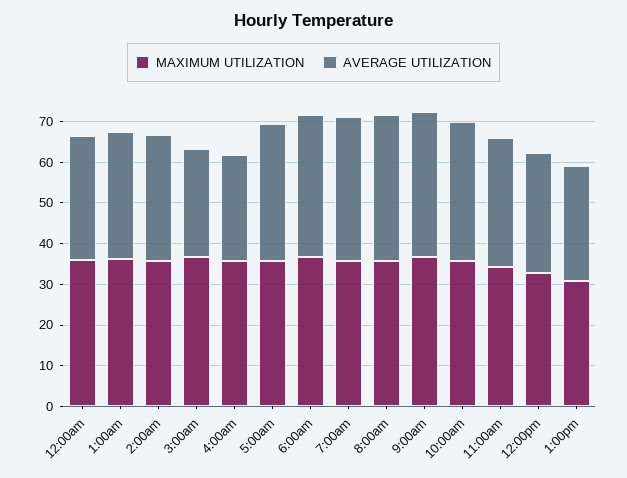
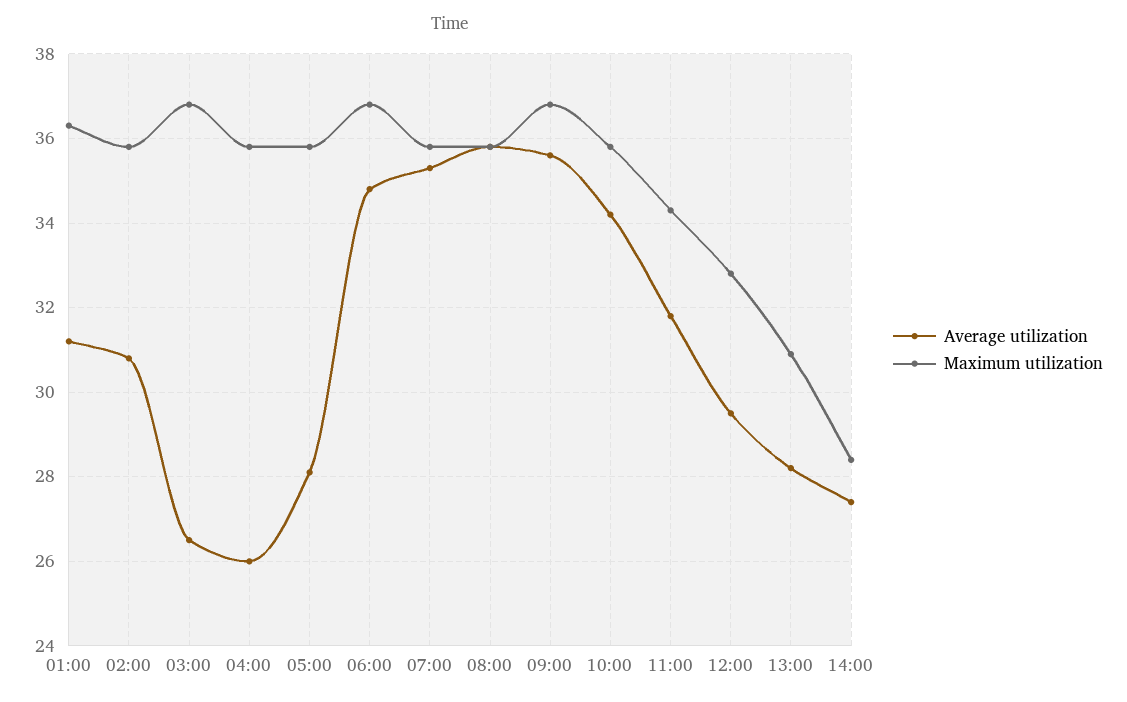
MAXIMUM UTILIZATION, 12:00am: 36 -> none
AVERAGE UTILIZATION, 12:00am: 30 -> none
AVERAGE UTILIZATION, 5:00am: 34 -> 28
AVERAGE UTILIZATION, 14:00: none -> 27.5
MAXIMUM UTILIZATION, 14:00: none -> 28.5

